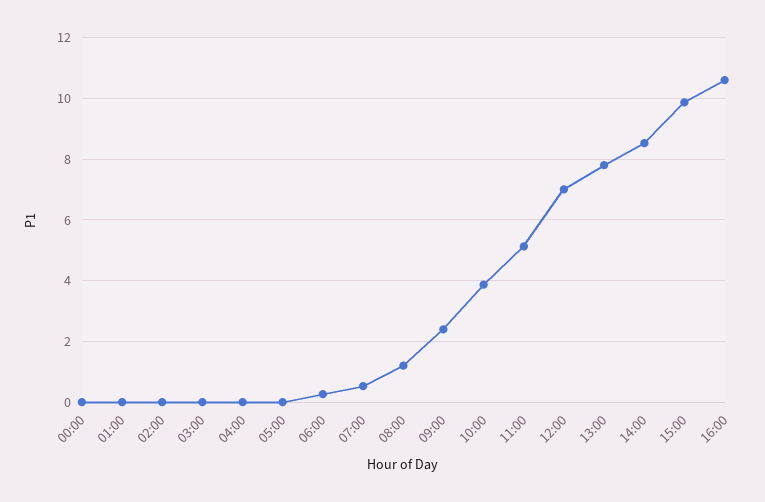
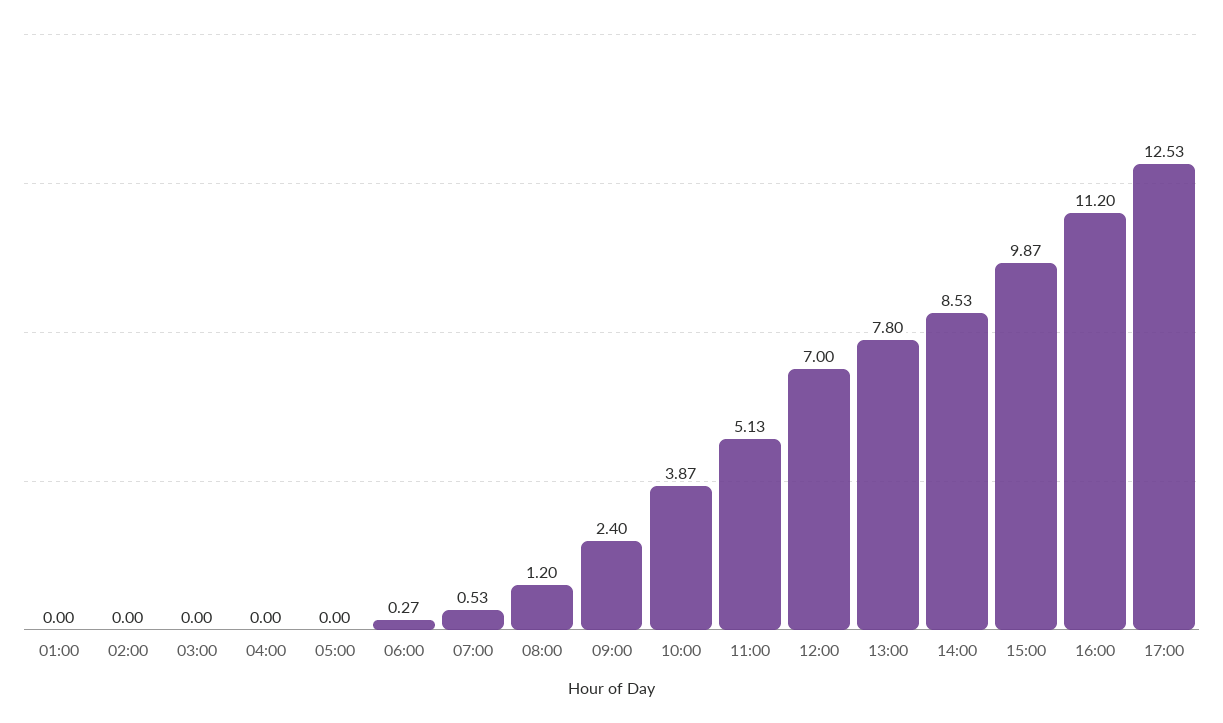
00:00: 0 -> none
16:00: 10.6 -> 11.2
17:00: none -> 12.53

